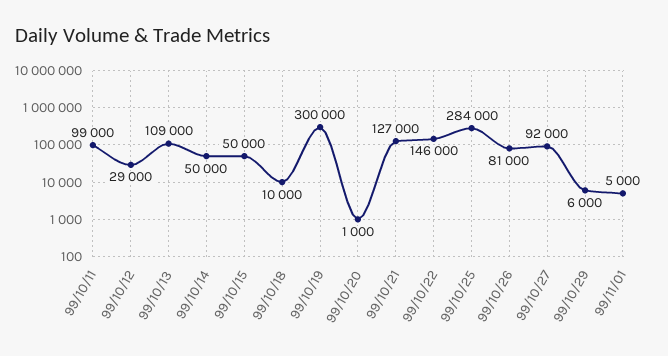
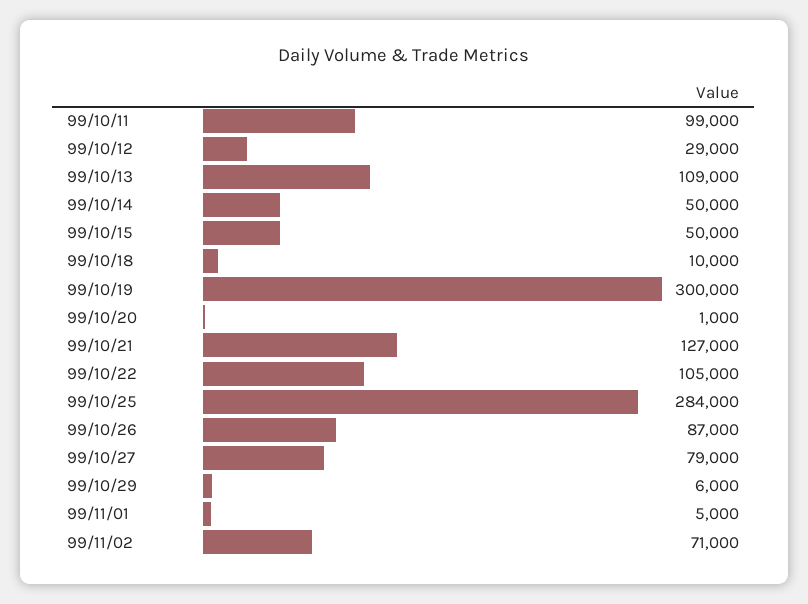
99/10/22: 146000 -> 105000
99/10/26: 81000 -> 87000
99/10/27: 92000 -> 79000
99/11/02: none -> 71000

